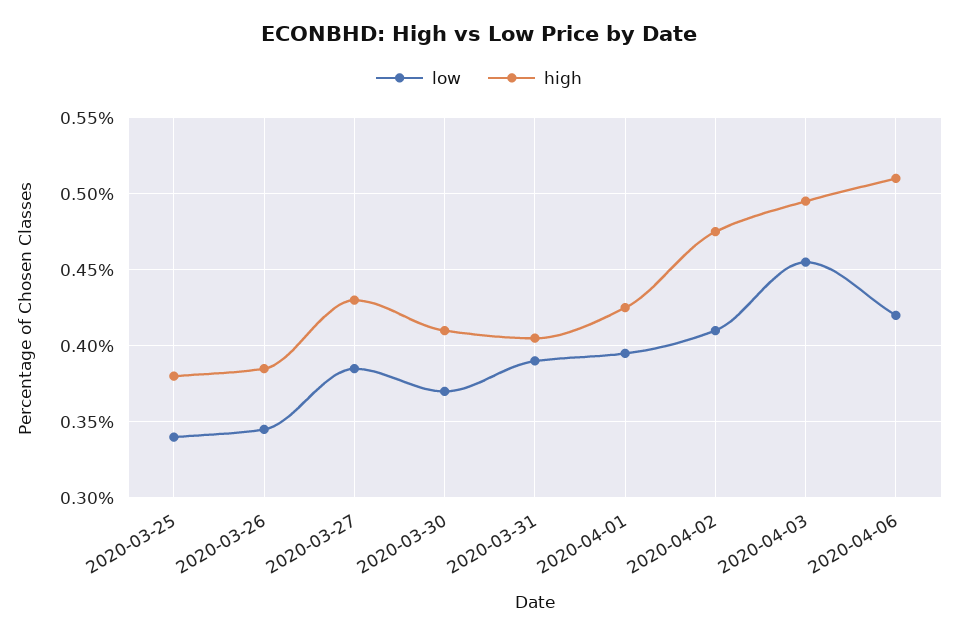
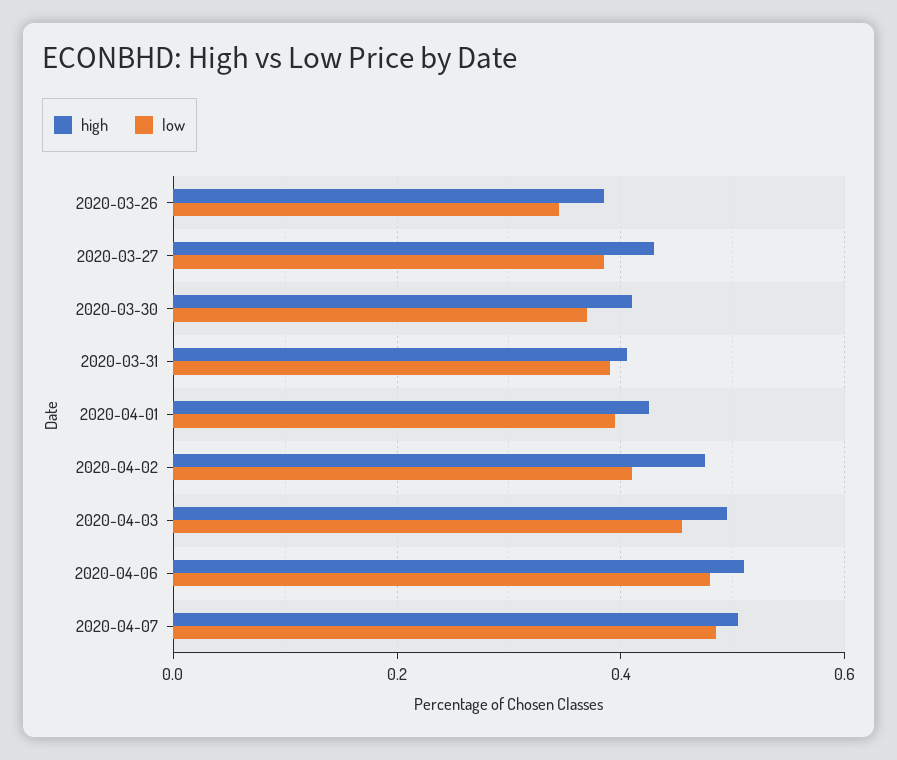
low, 2020-03-25: 0.34 -> none
high, 2020-03-25: 0.38 -> none
low, 2020-04-06: 0.42 -> 0.48
high, 2020-04-07: none -> 0.5
low, 2020-04-07: none -> 0.48

